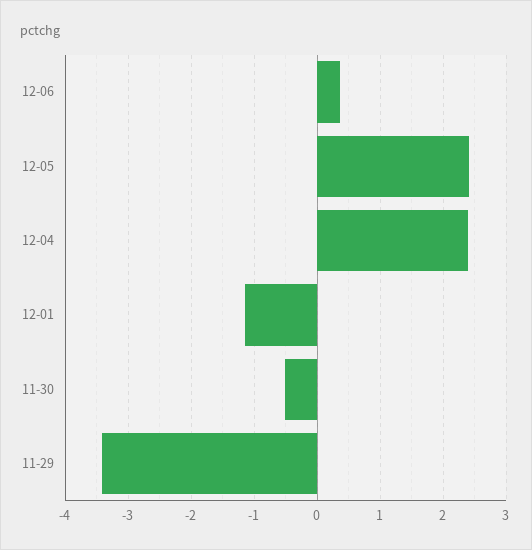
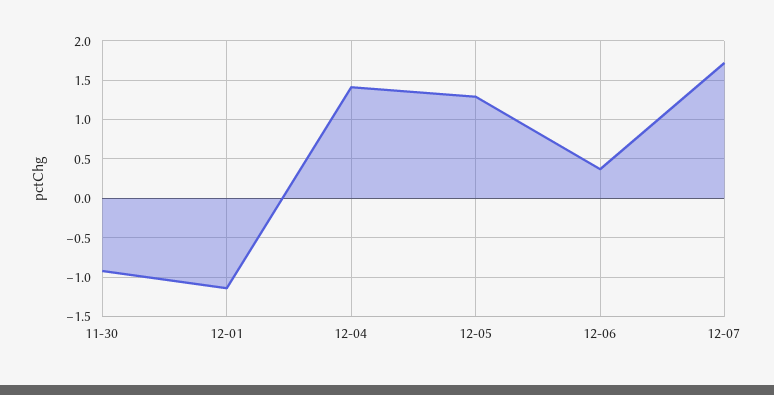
12-05: 2.4 -> 1.3
12-04: 2.4 -> 1.4
11-30: -0.5 -> -0.9
11-29: -3.4 -> none
12-07: none -> 1.7

